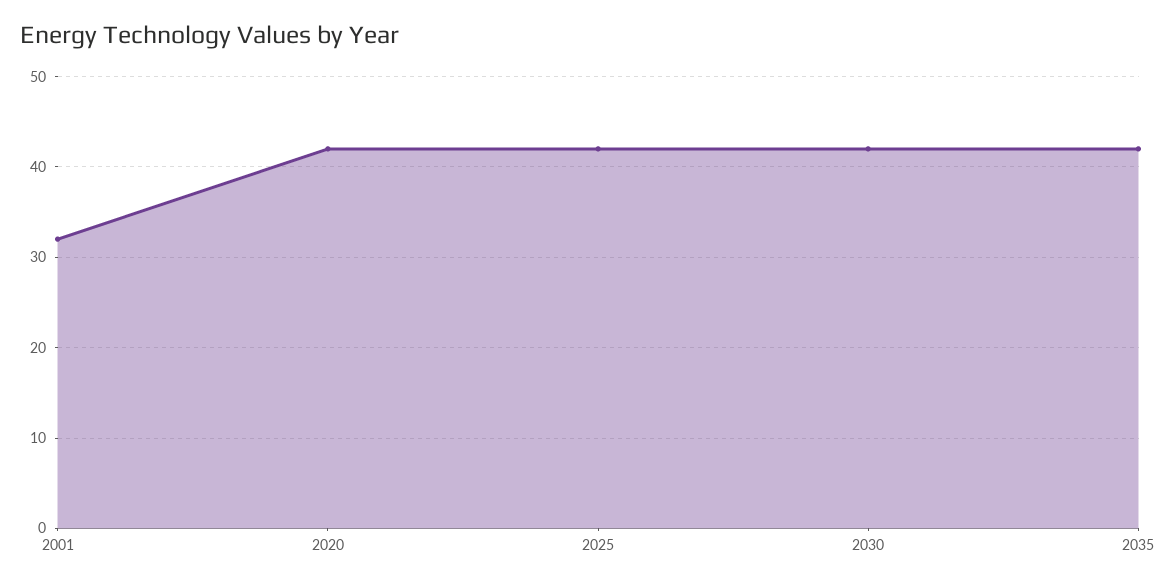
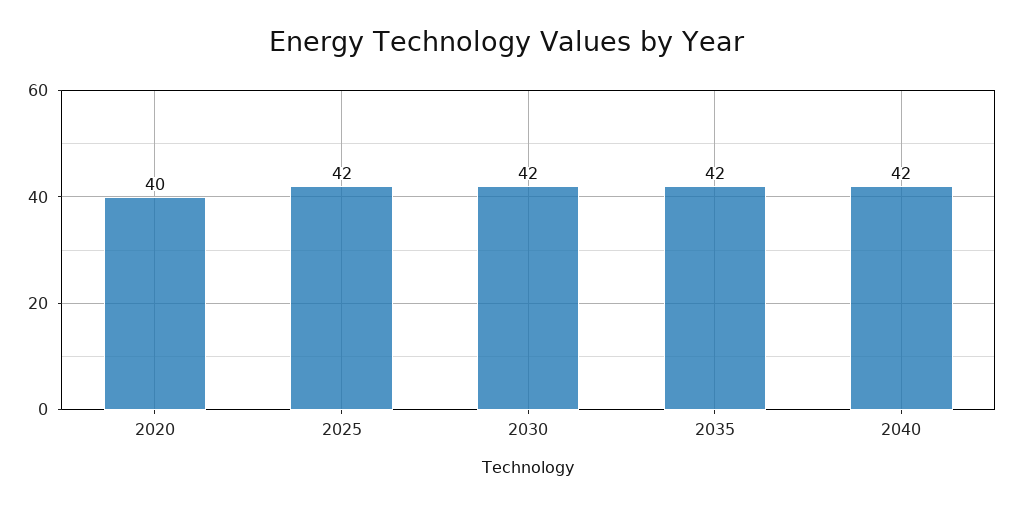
2001: 32 -> none
2020: 42 -> 40
2040: none -> 42

